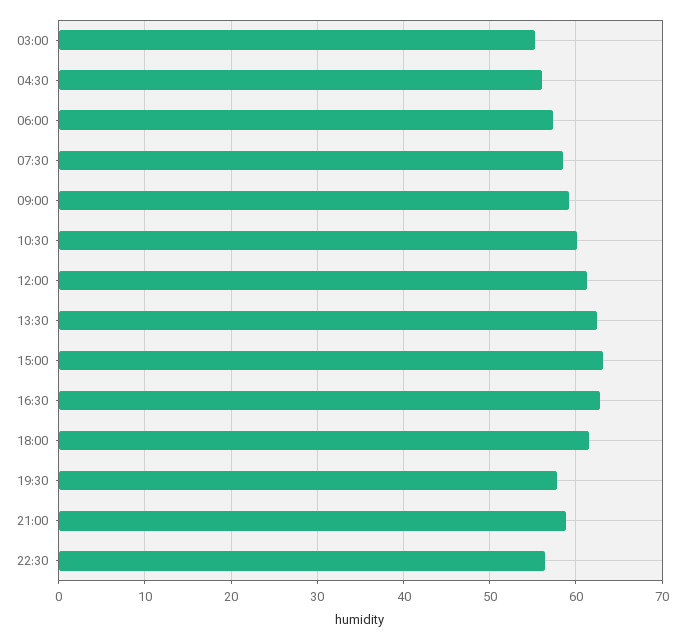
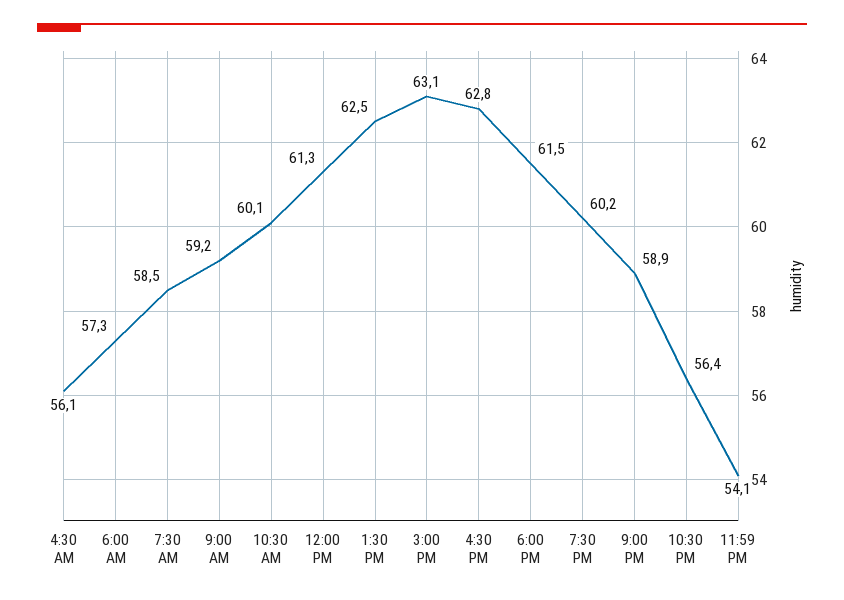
03:00: 55 -> none
19:30: 58 -> 60.2
11:59 PM: none -> 54.1

